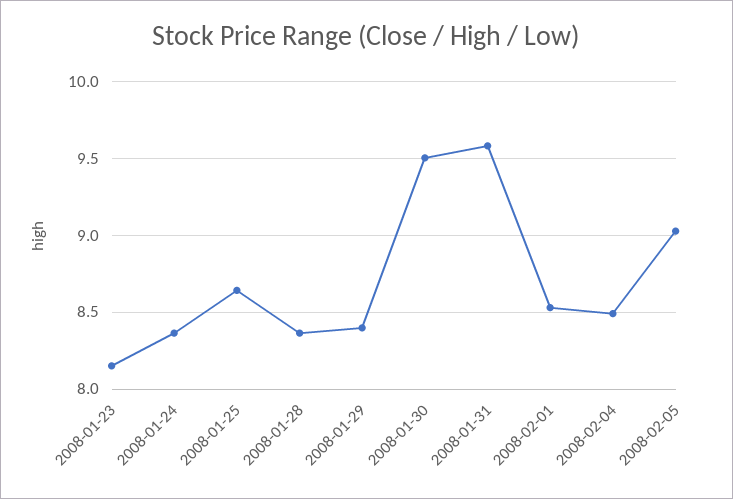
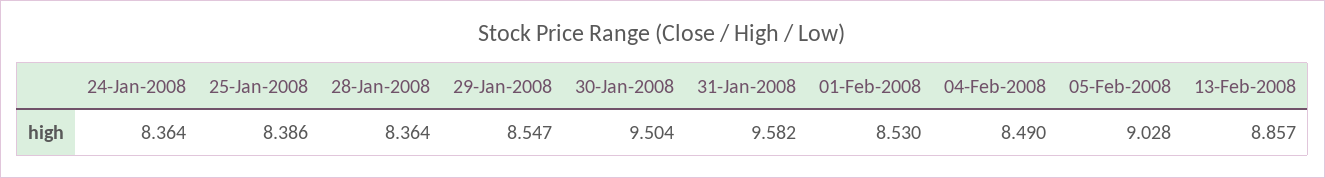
2008-01-23: 8.15 -> none
2008-01-25: 8.65 -> 8.386
2008-01-29: 8.4 -> 8.547
13-Feb-2008: none -> 8.857

